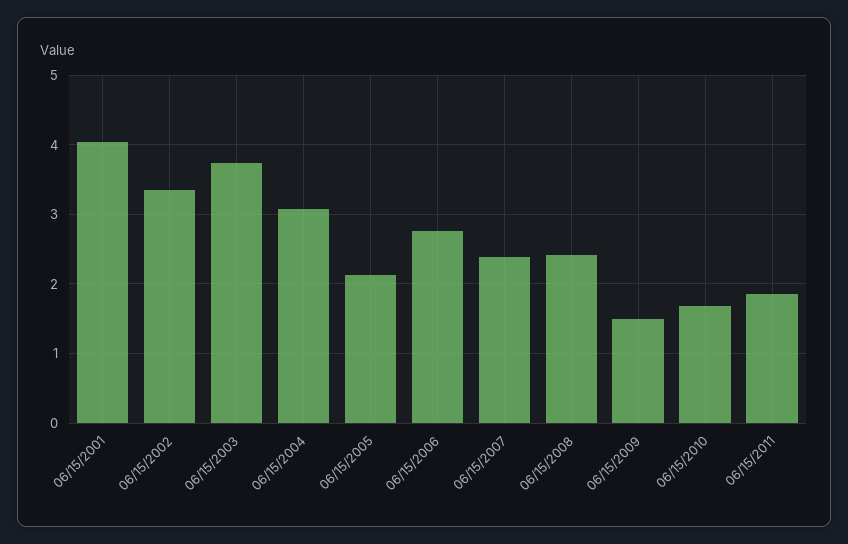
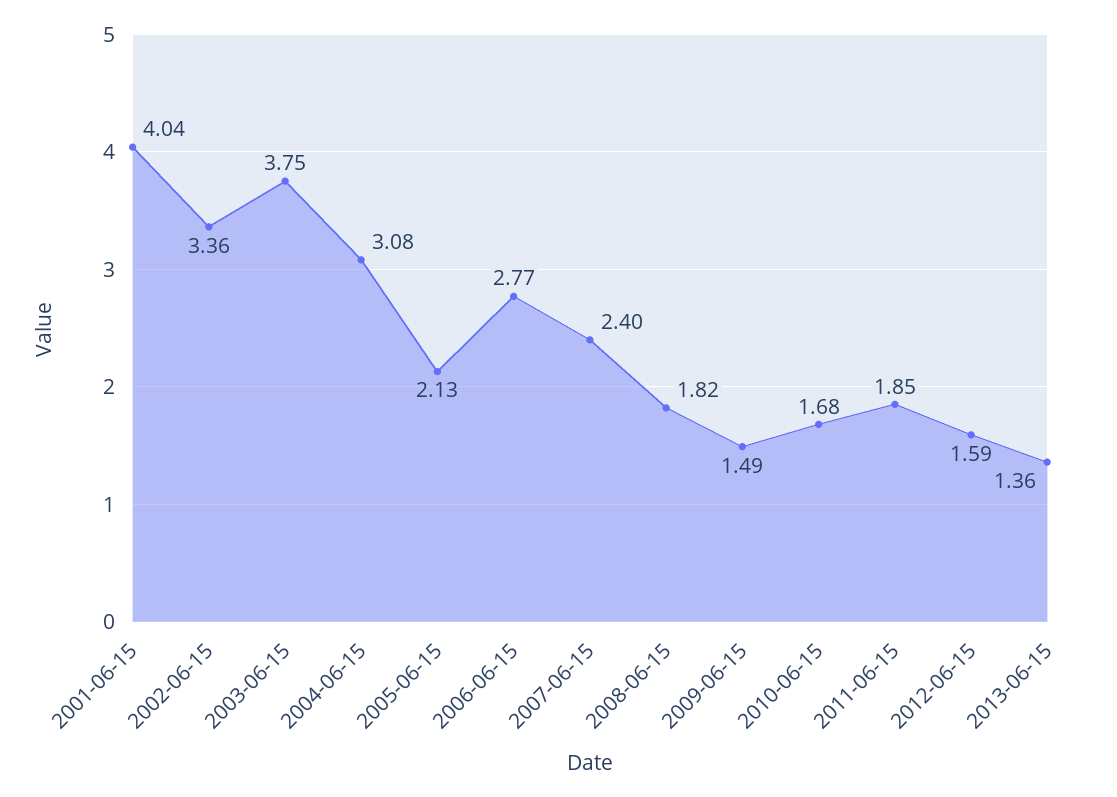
06/15/2008: 2.4 -> 1.82
2012-06-15: none -> 1.59
2013-06-15: none -> 1.36

